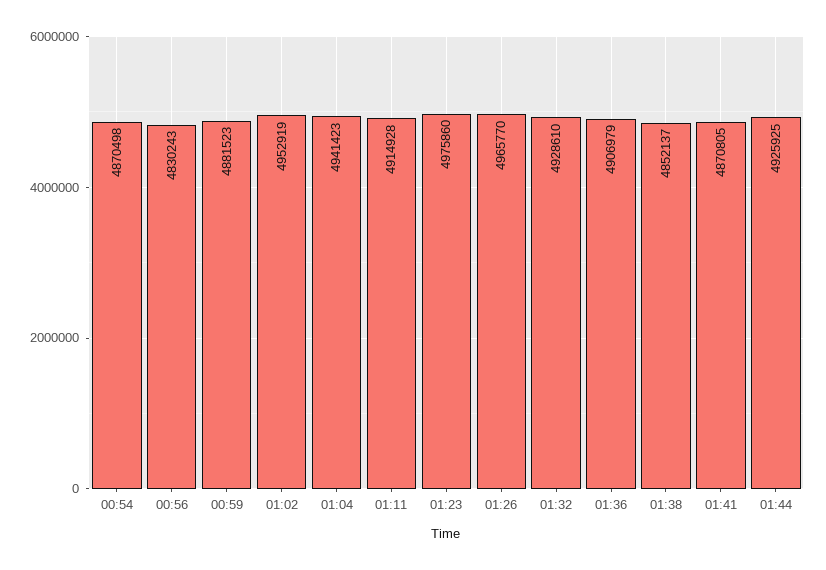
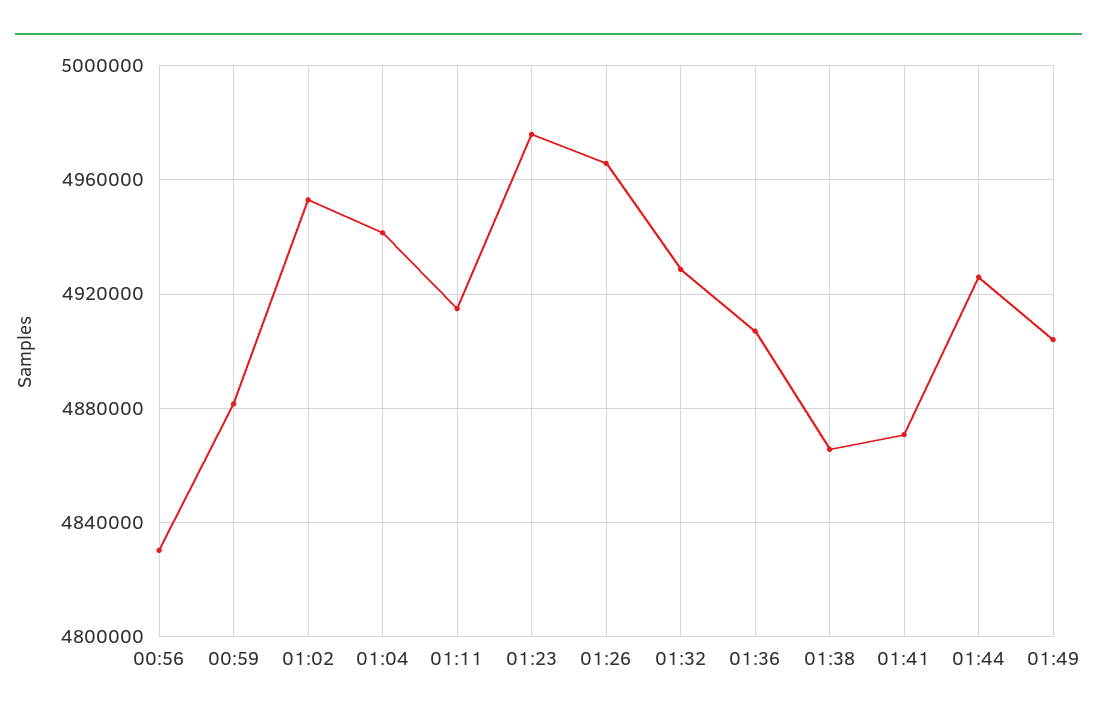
00:54: 4870498 -> none
01:38: 4852137 -> 4865000
01:49: none -> 4905000

